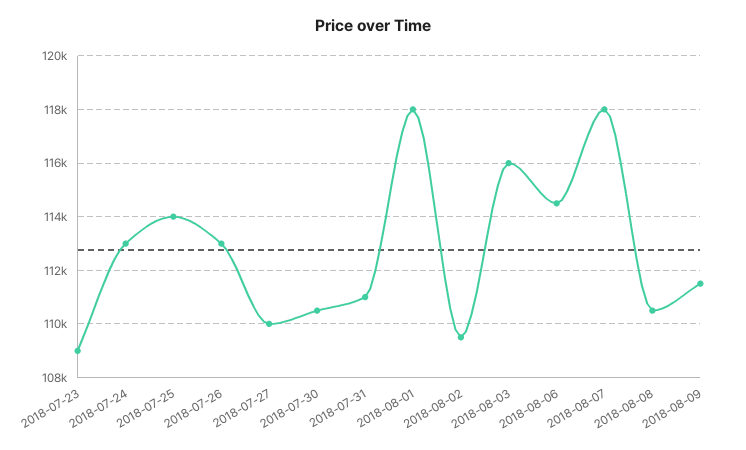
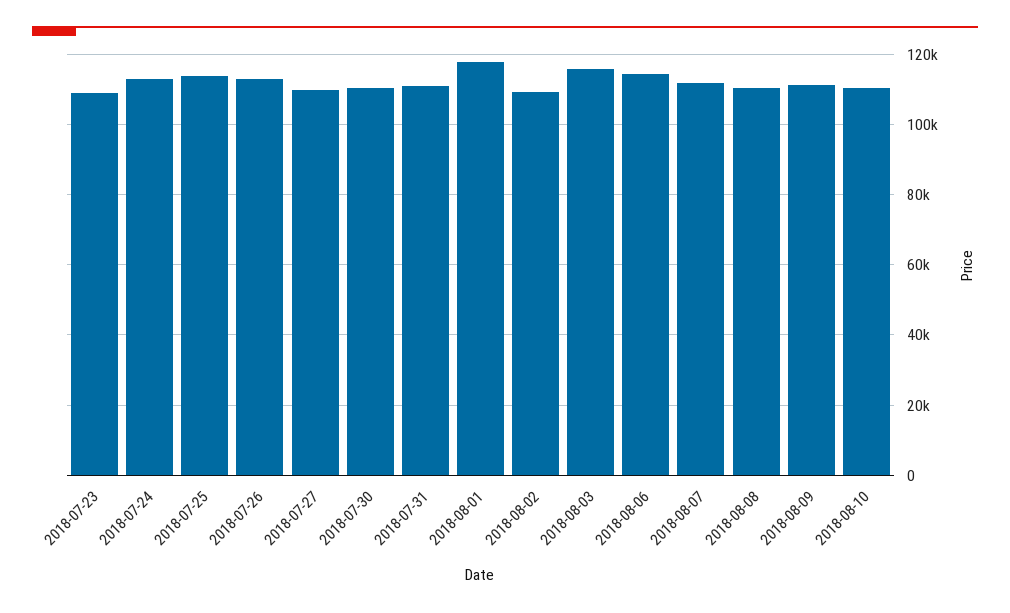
2018-08-07: 118000 -> 112000
2018-08-10: none -> 110000

